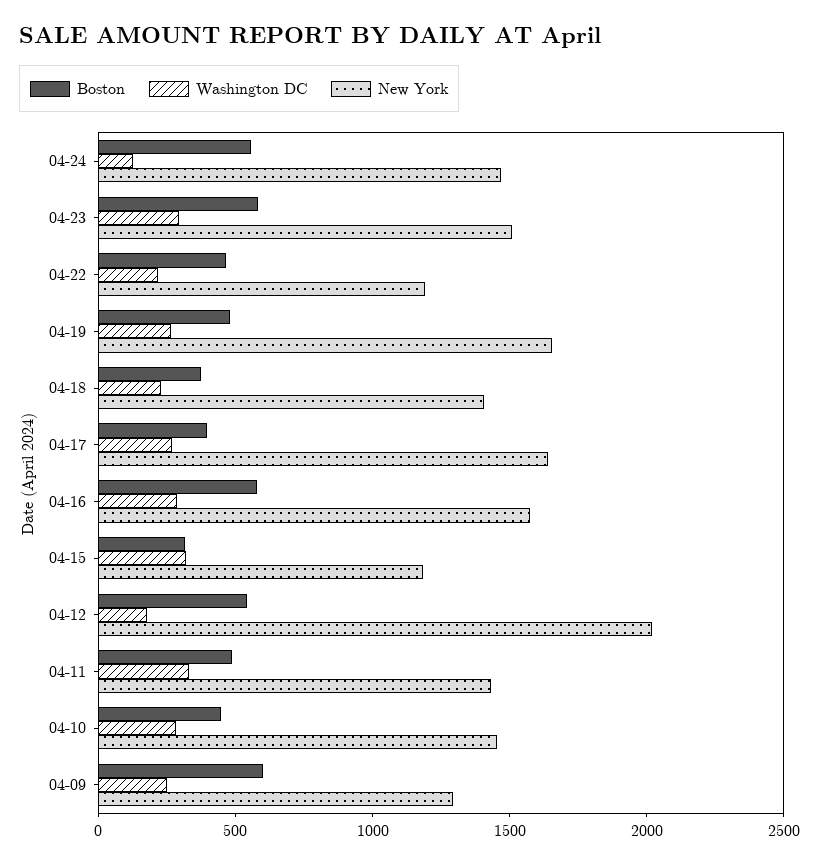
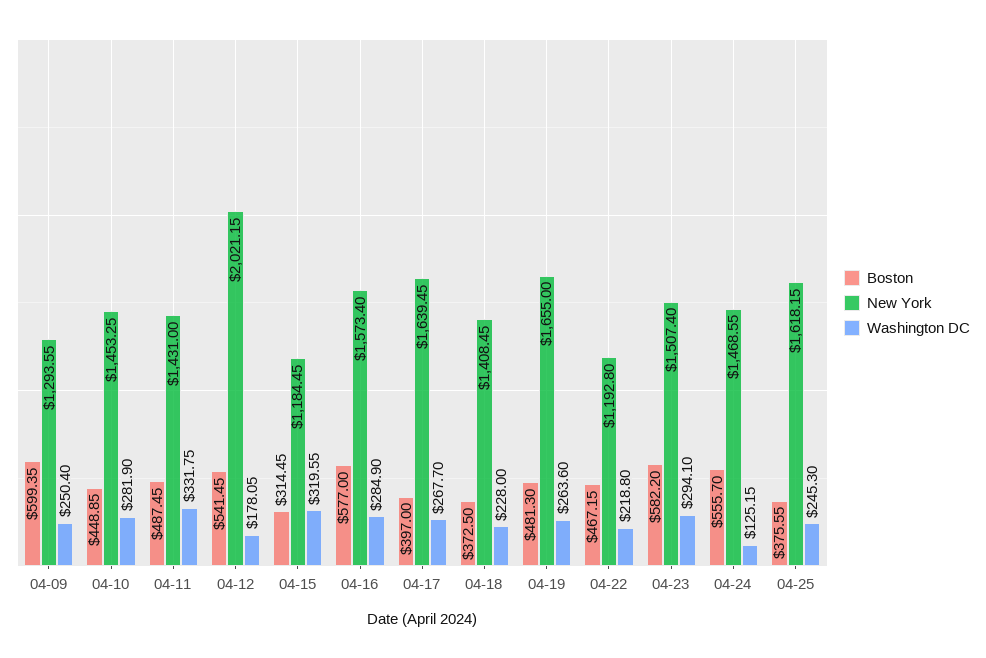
Boston, 04-25: none -> 375.55
New York, 04-25: none -> 1618.15
Washington DC, 04-25: none -> 245.3

